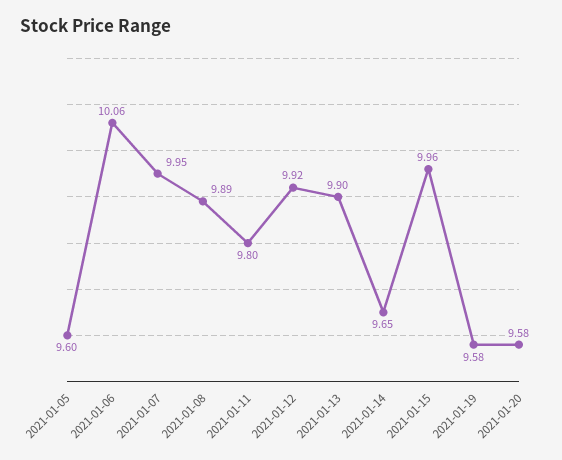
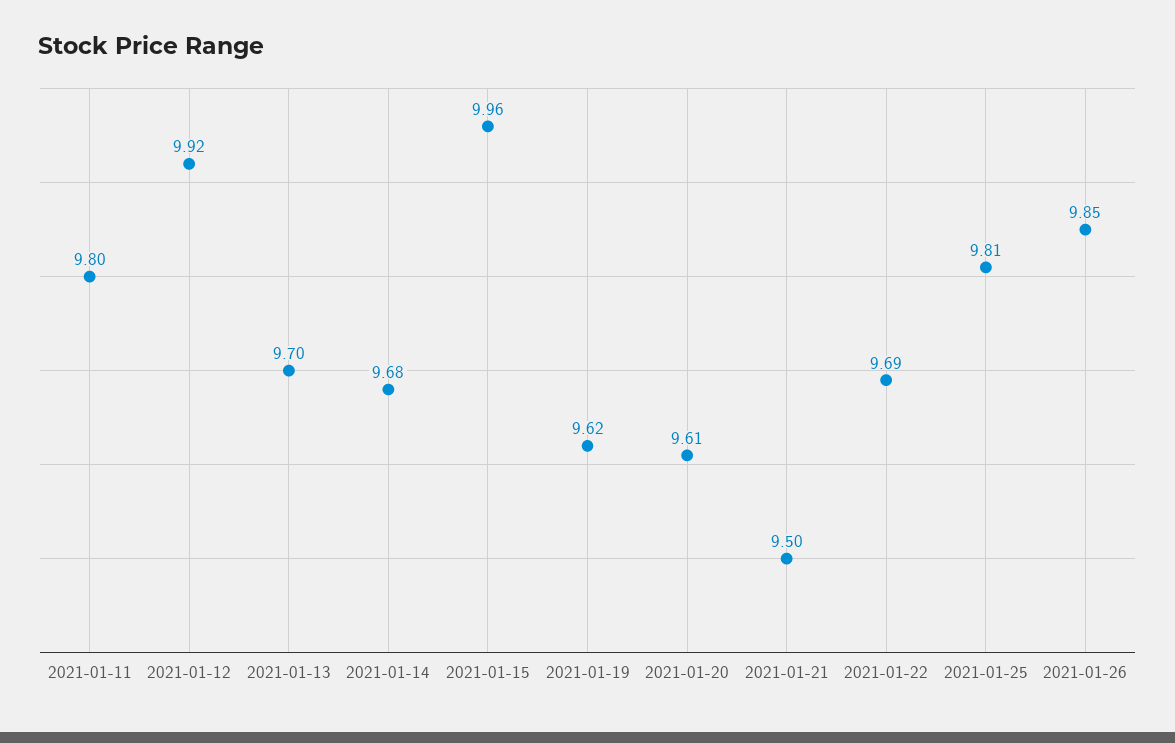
2021-01-05: 9.6 -> none
2021-01-06: 10.06 -> none
2021-01-07: 9.95 -> none
2021-01-08: 9.89 -> none
2021-01-13: 9.9 -> 9.7
2021-01-14: 9.65 -> 9.68
2021-01-19: 9.58 -> 9.62
2021-01-20: 9.58 -> 9.61
2021-01-21: none -> 9.5
2021-01-22: none -> 9.69
2021-01-25: none -> 9.81
2021-01-26: none -> 9.85

